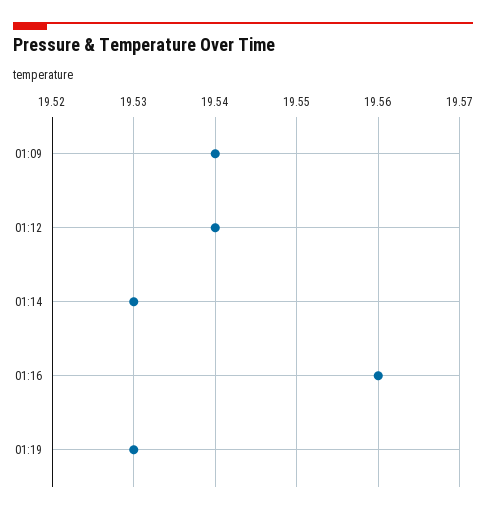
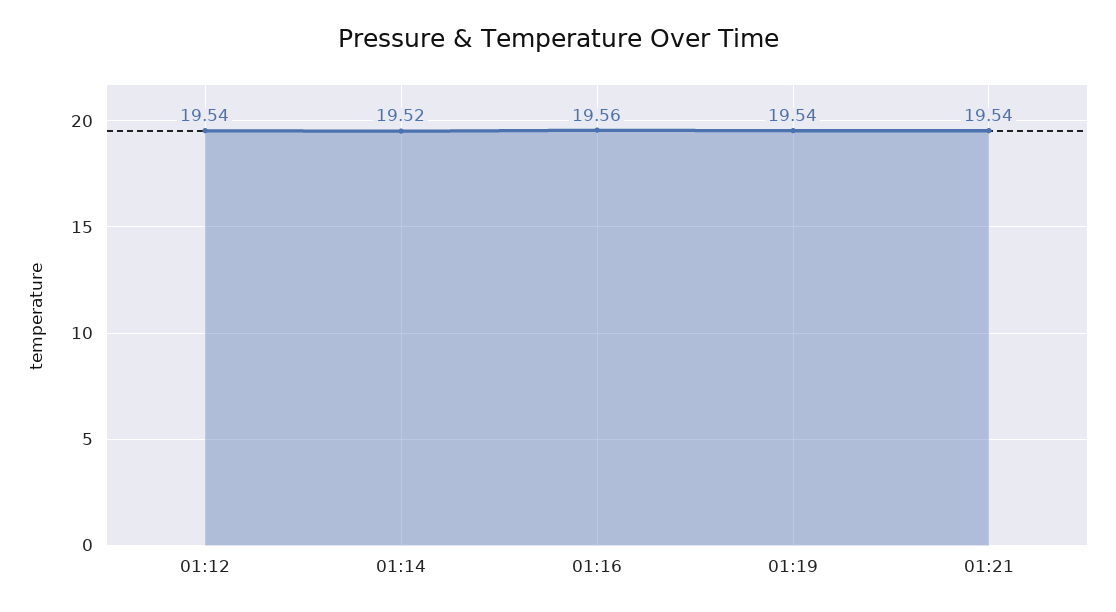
01:09: 19.54 -> none
01:14: 19.53 -> 19.52
01:19: 19.53 -> 19.54
01:21: none -> 19.54

